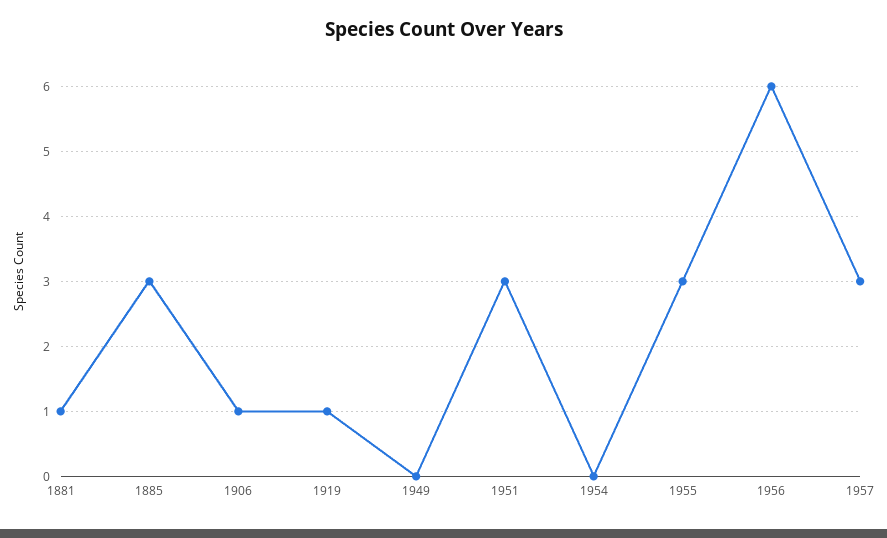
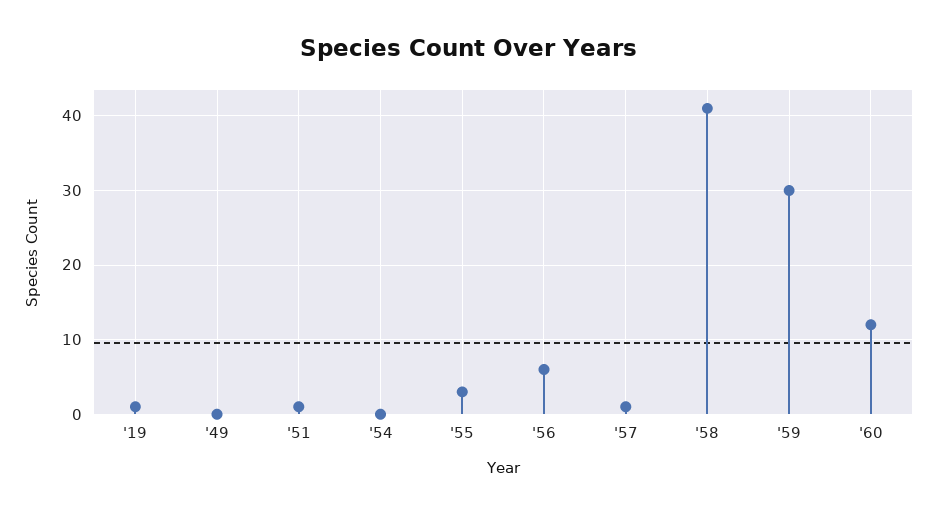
1881: 1 -> none
1885: 3 -> none
1906: 1 -> none
1951: 3 -> 1
1957: 3 -> 1
'58: none -> 41
'59: none -> 30
'60: none -> 12

